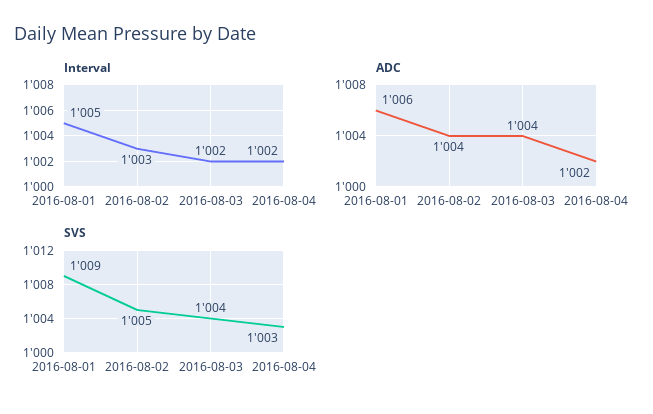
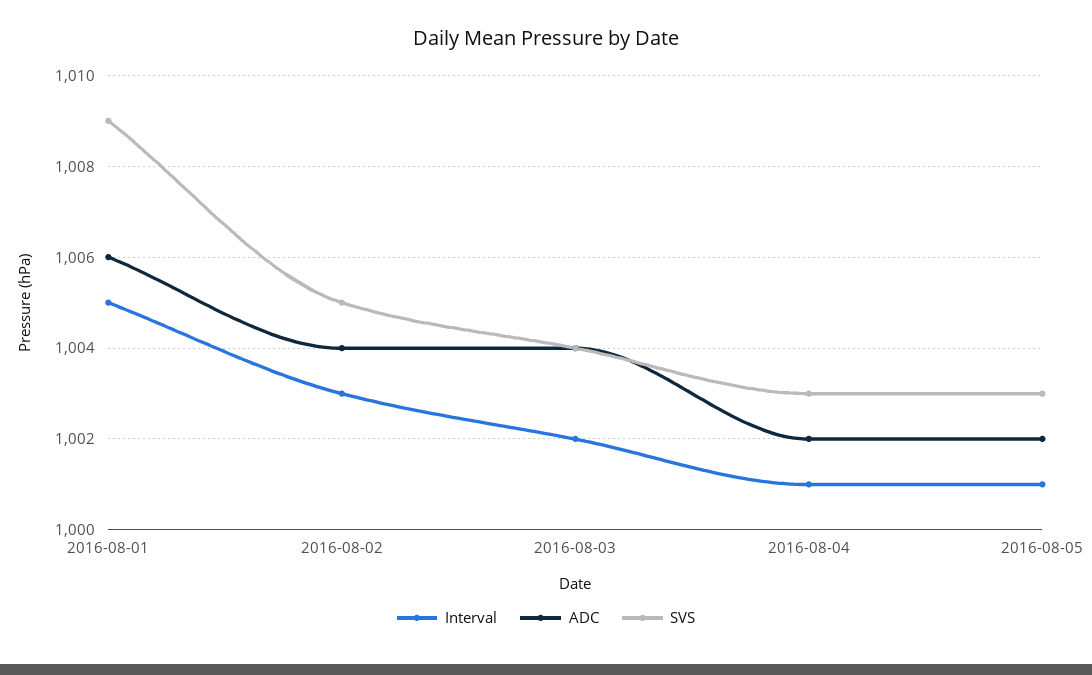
Interval, 2016-08-04: 1002 -> 1001
Interval, 2016-08-05: none -> 1001
ADC, 2016-08-05: none -> 1002
SVS, 2016-08-05: none -> 1003

